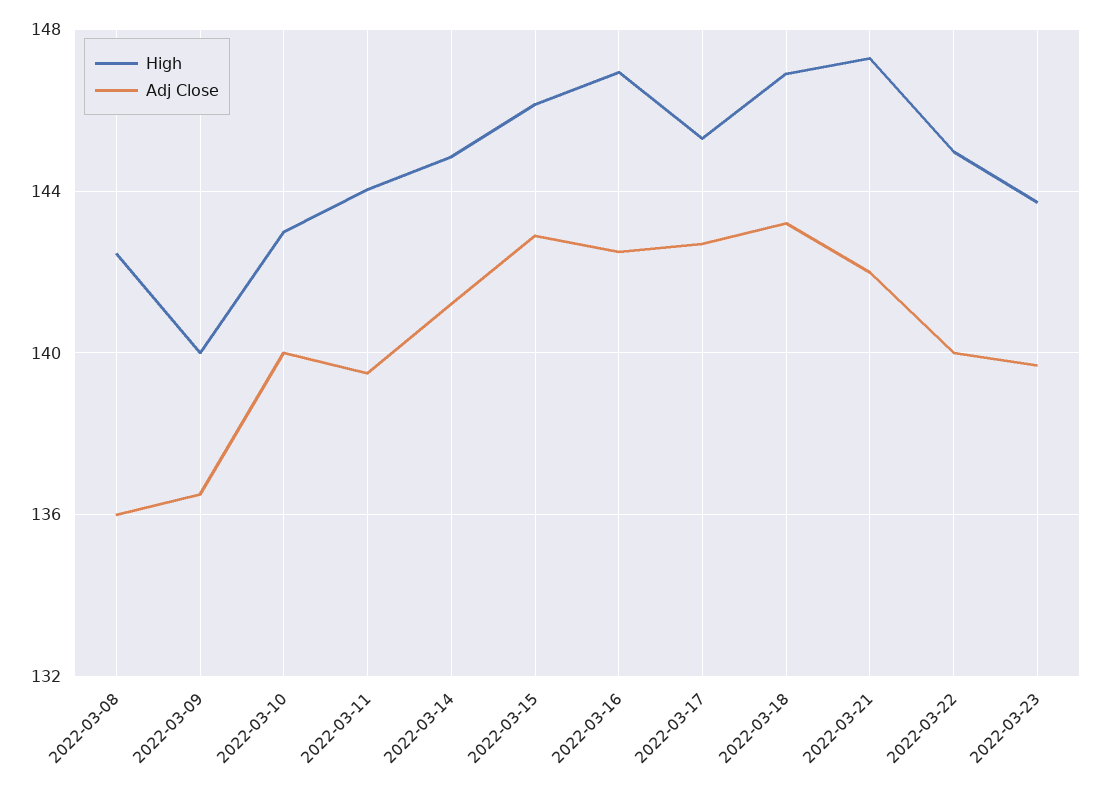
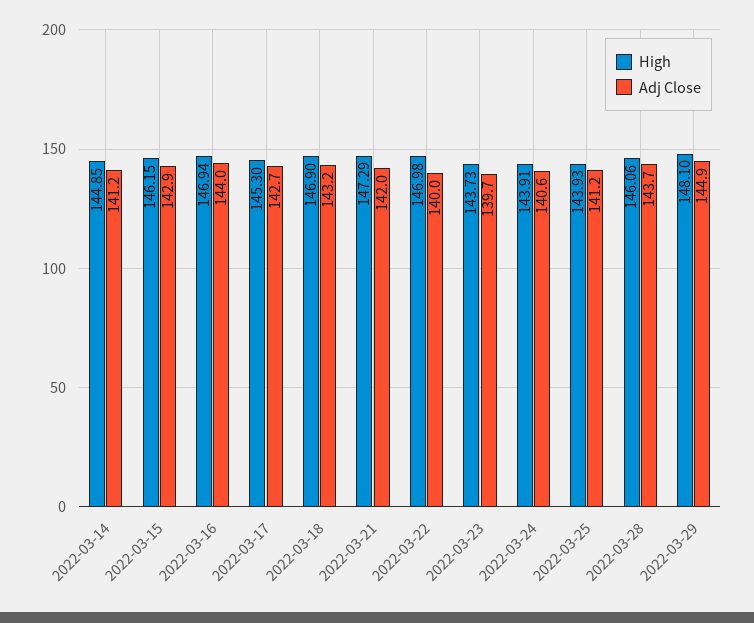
High, 2022-03-08: 142.5 -> none
Adj Close, 2022-03-08: 136 -> none
High, 2022-03-09: 140 -> none
Adj Close, 2022-03-09: 136.5 -> none
High, 2022-03-10: 143 -> none
Adj Close, 2022-03-10: 140 -> none
High, 2022-03-11: 144 -> none
Adj Close, 2022-03-11: 139.5 -> none
Adj Close, 2022-03-16: 142.5 -> 144
High, 2022-03-22: 145 -> 146.98
High, 2022-03-24: none -> 143.91
Adj Close, 2022-03-24: none -> 140.6
High, 2022-03-25: none -> 143.93
Adj Close, 2022-03-25: none -> 141.2
High, 2022-03-28: none -> 146.06
Adj Close, 2022-03-28: none -> 143.7
High, 2022-03-29: none -> 148.1
Adj Close, 2022-03-29: none -> 144.9

